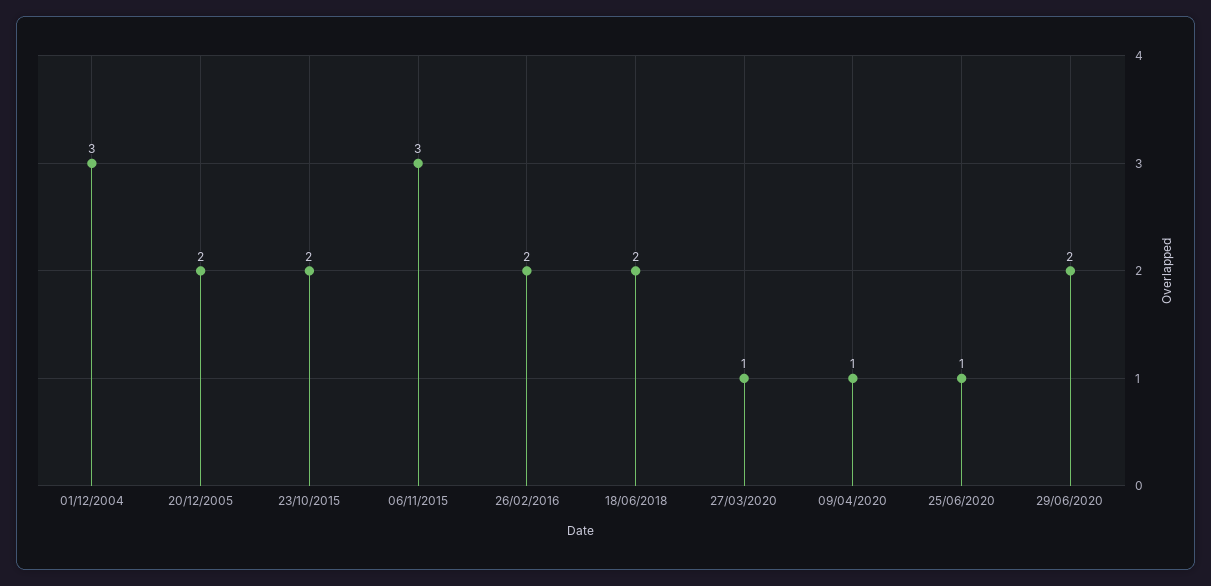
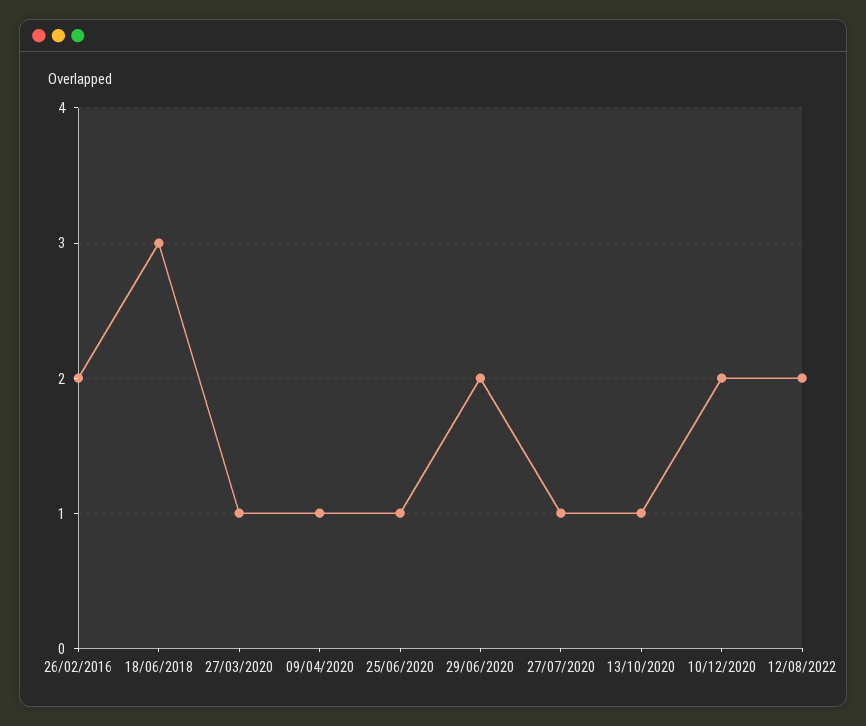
01/12/2004: 3 -> none
20/12/2005: 2 -> none
23/10/2015: 2 -> none
06/11/2015: 3 -> none
18/06/2018: 2 -> 3
27/07/2020: none -> 1
13/10/2020: none -> 1
10/12/2020: none -> 2
12/08/2022: none -> 2

